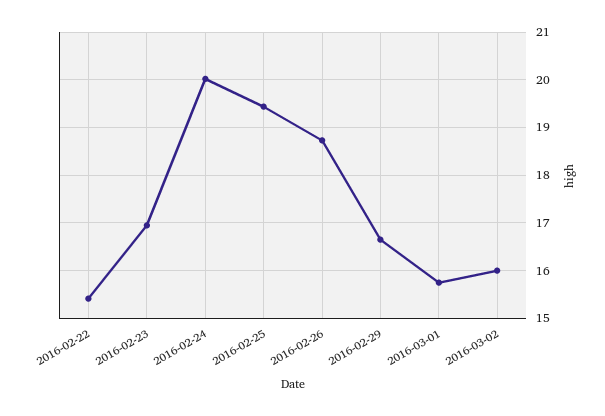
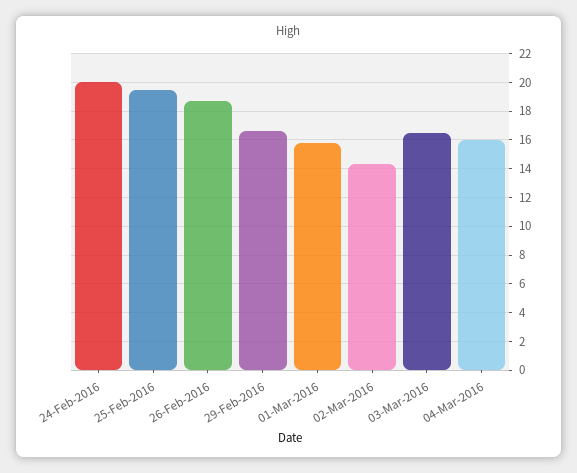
2016-02-22: 15.4 -> none
2016-02-23: 17 -> none
2016-03-02: 16 -> 14.5
03-Mar-2016: none -> 16.5
04-Mar-2016: none -> 16

